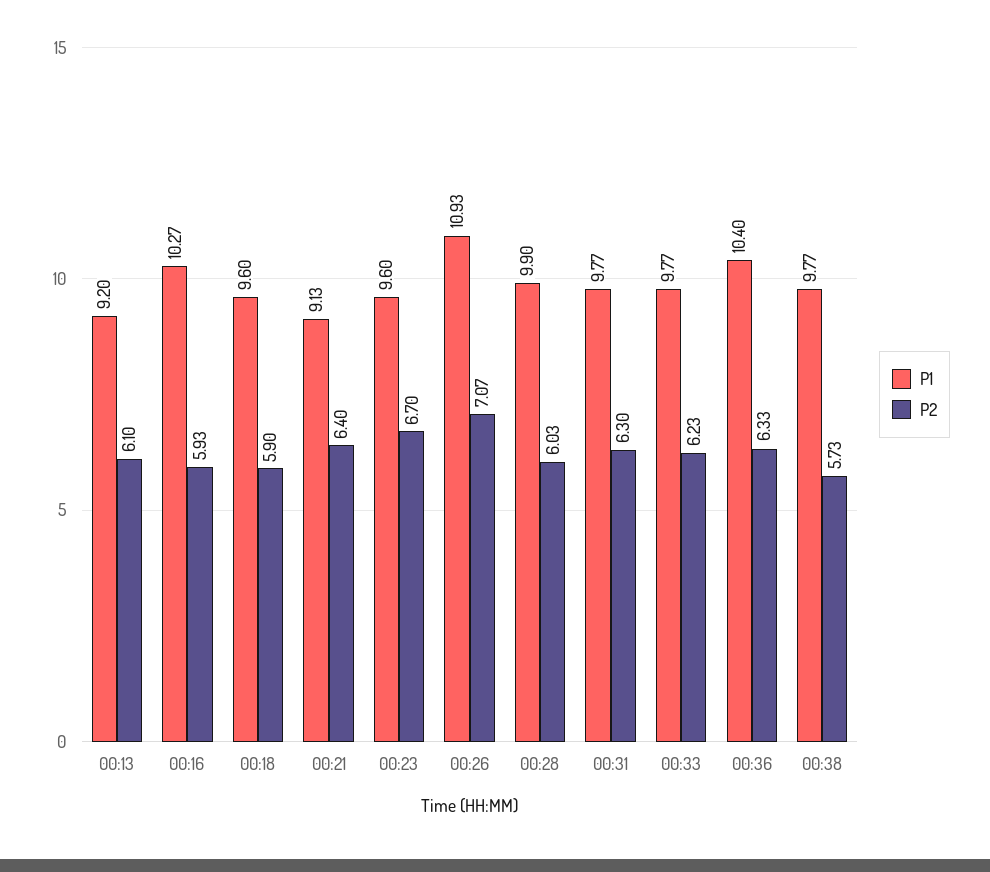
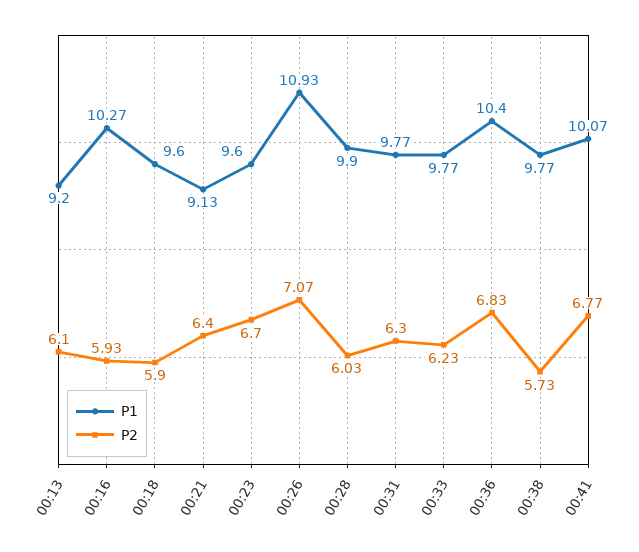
P2, 00:36: 6.33 -> 6.83
P1, 00:41: none -> 10.07
P2, 00:41: none -> 6.77

